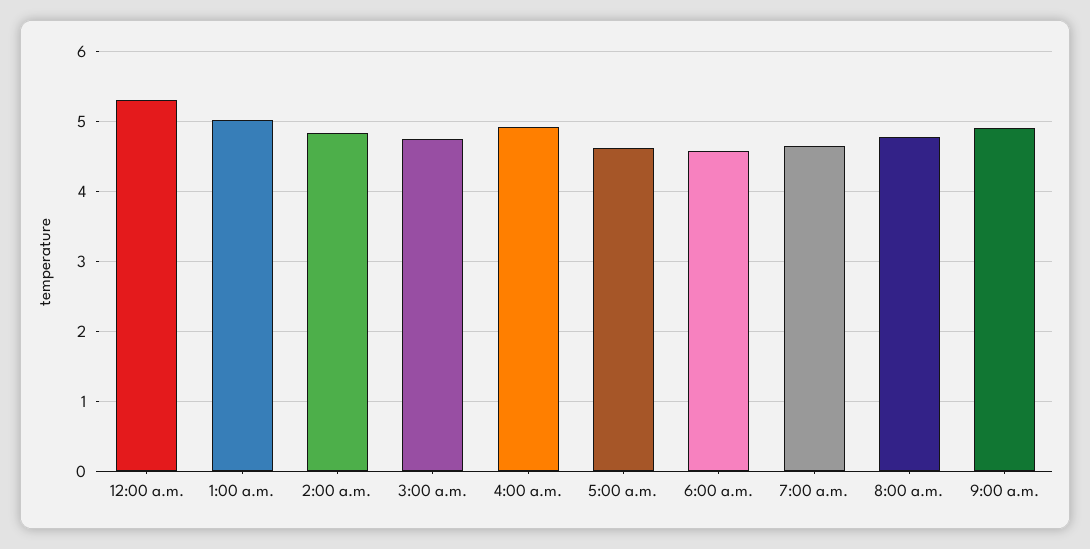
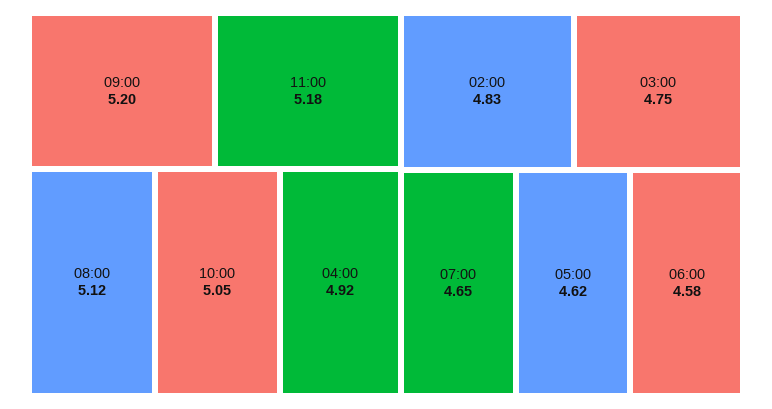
12:00 a.m.: 5.3 -> none
1:00 a.m.: 5 -> none
8:00 a.m.: 4.8 -> 5.12
9:00 a.m.: 4.9 -> 5.2
11:00: none -> 5.18
10:00: none -> 5.05

